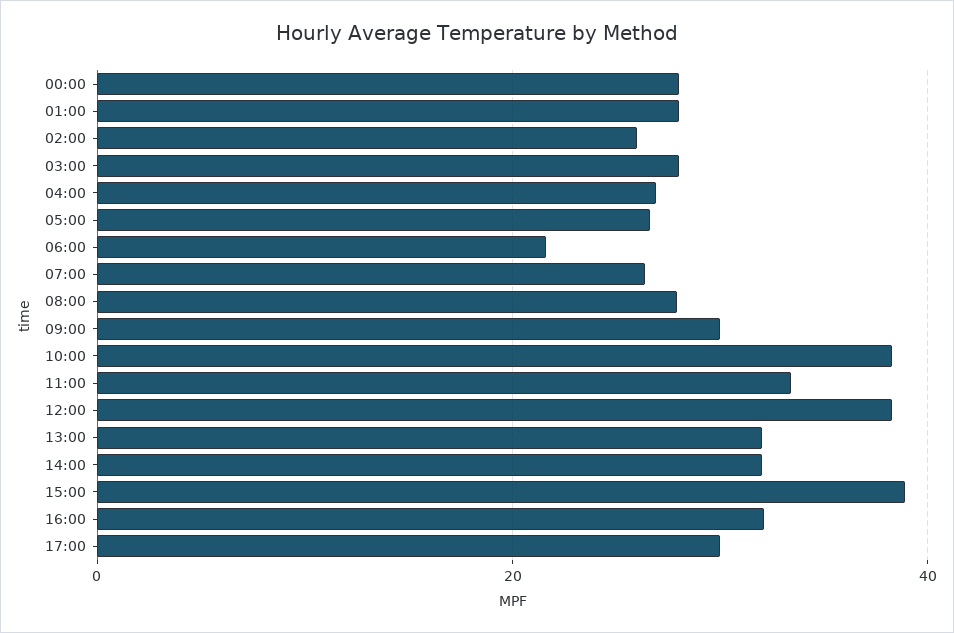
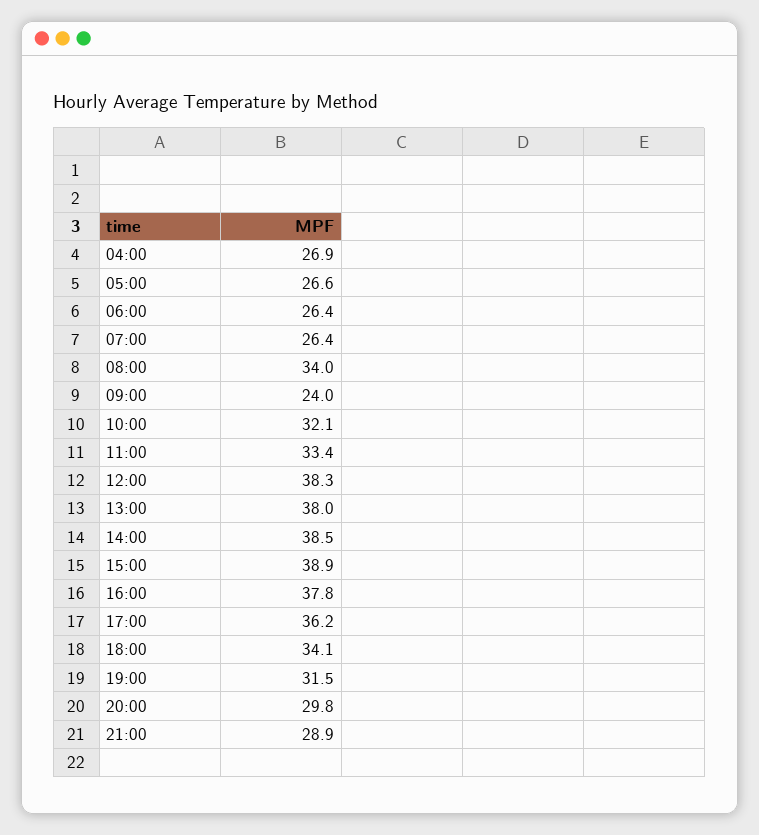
00:00: 28 -> none
01:00: 28 -> none
02:00: 26 -> none
03:00: 28 -> none
06:00: 22 -> 26.4
08:00: 28 -> 34
09:00: 30 -> 24
10:00: 38 -> 32.1
13:00: 32 -> 38
14:00: 32 -> 38.5
16:00: 32 -> 37.8
17:00: 30 -> 36.2
18:00: none -> 34.1
19:00: none -> 31.5
20:00: none -> 29.8
21:00: none -> 28.9

